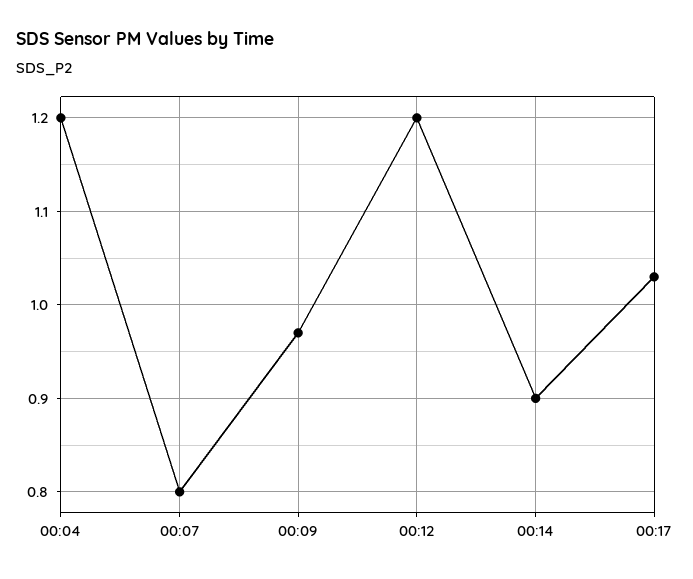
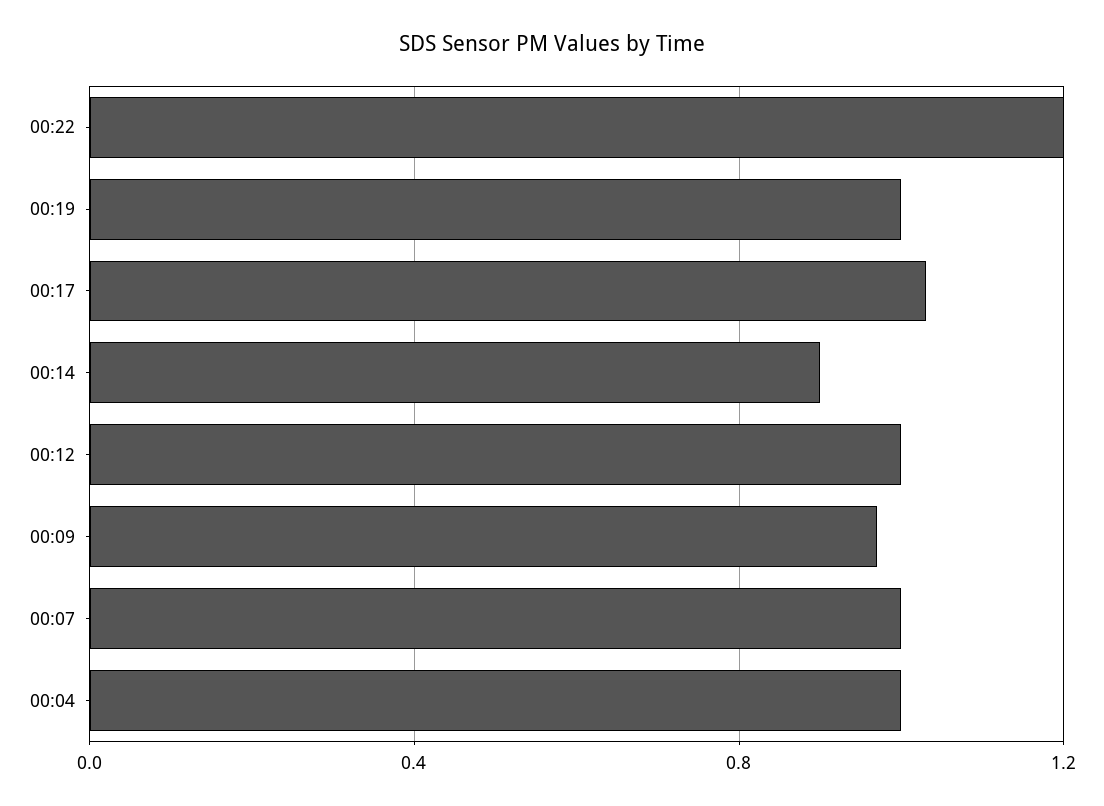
00:04: 1.2 -> 1
00:07: 0.8 -> 1
00:12: 1.2 -> 1
00:22: none -> 1.2
00:19: none -> 1

